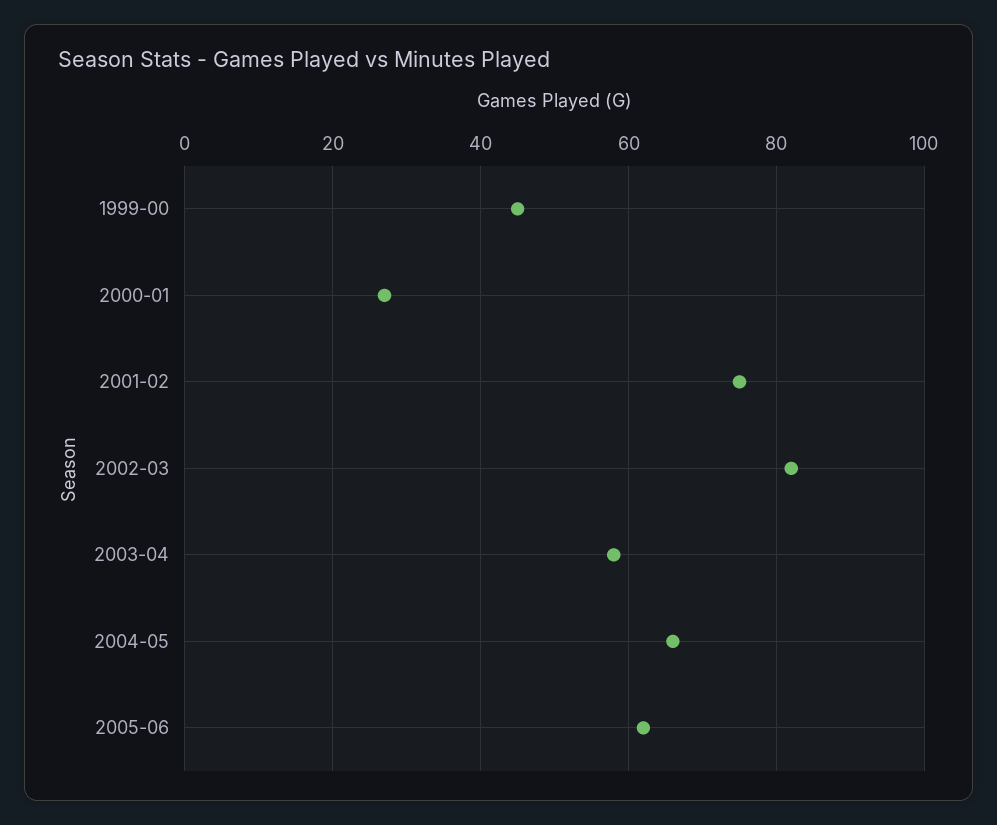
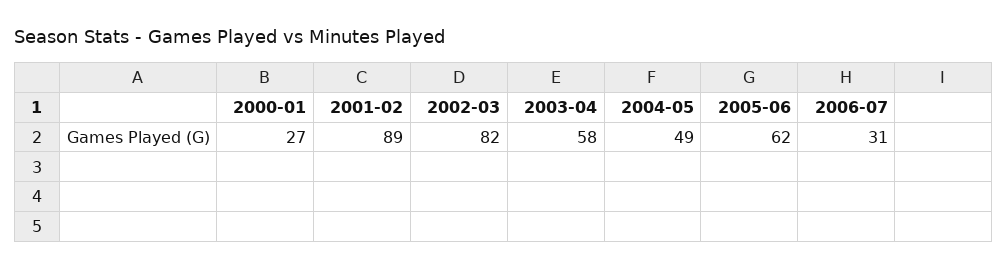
1999-00: 45 -> none
2001-02: 75 -> 89
2004-05: 65 -> 49
2006-07: none -> 31

